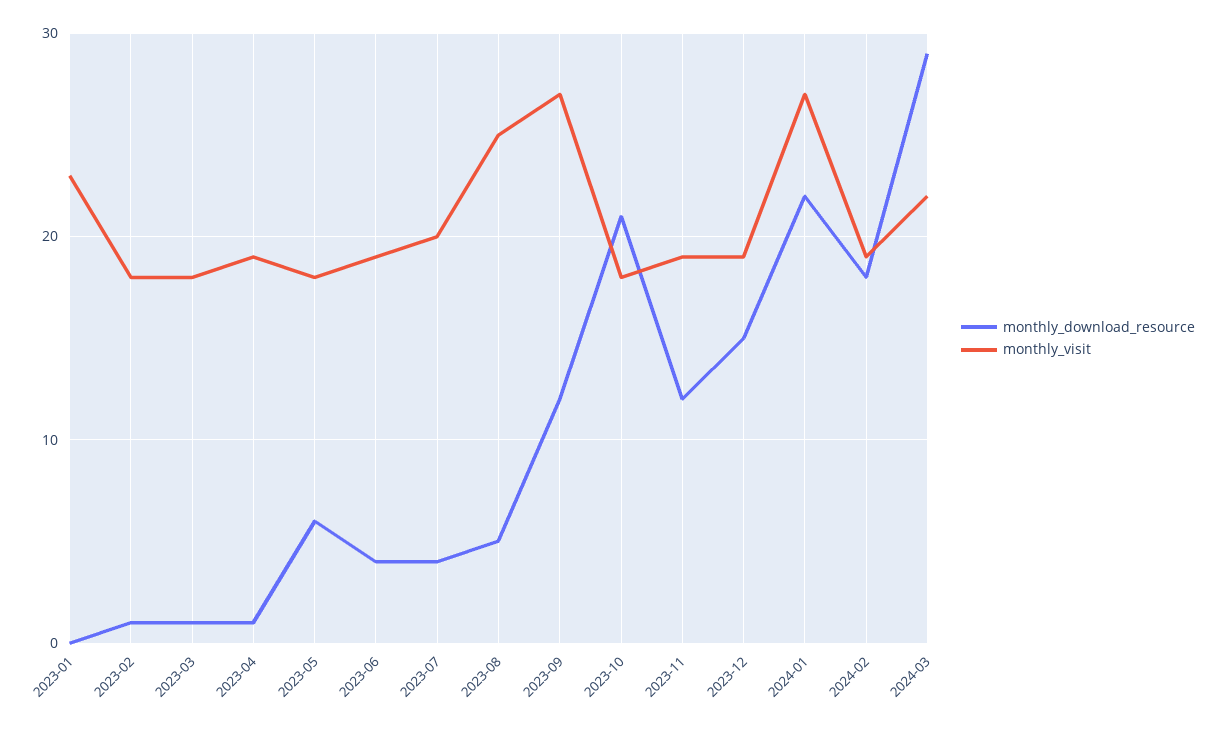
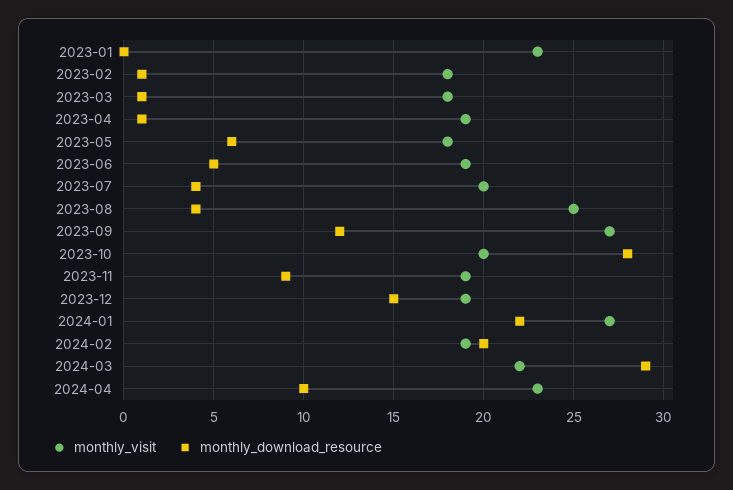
monthly_download_resource, 2023-06: 4 -> 5
monthly_download_resource, 2023-08: 5 -> 4
monthly_download_resource, 2023-10: 21 -> 28
monthly_visit, 2023-10: 18 -> 20
monthly_download_resource, 2023-11: 12 -> 9
monthly_download_resource, 2024-02: 18 -> 20
monthly_visit, 2024-04: none -> 23
monthly_download_resource, 2024-04: none -> 10

